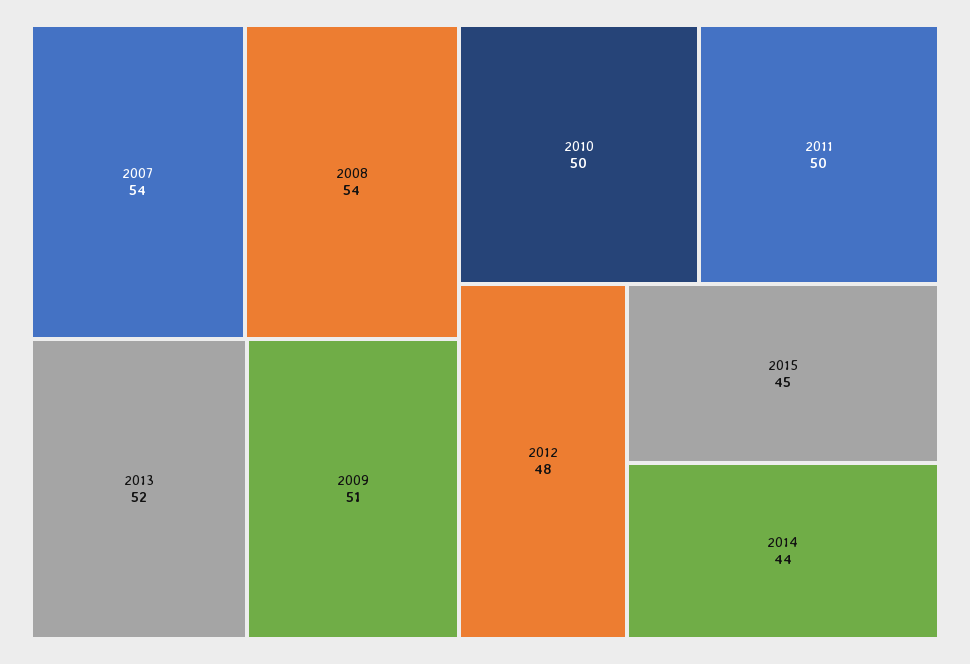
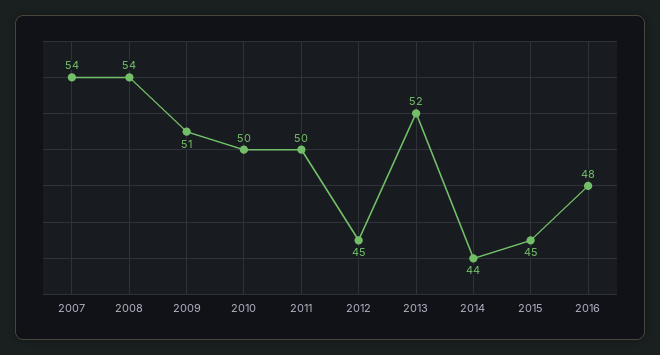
2012: 48 -> 45
2016: none -> 48

